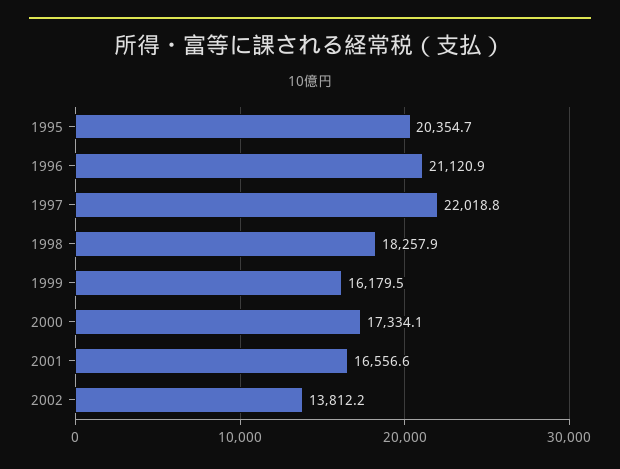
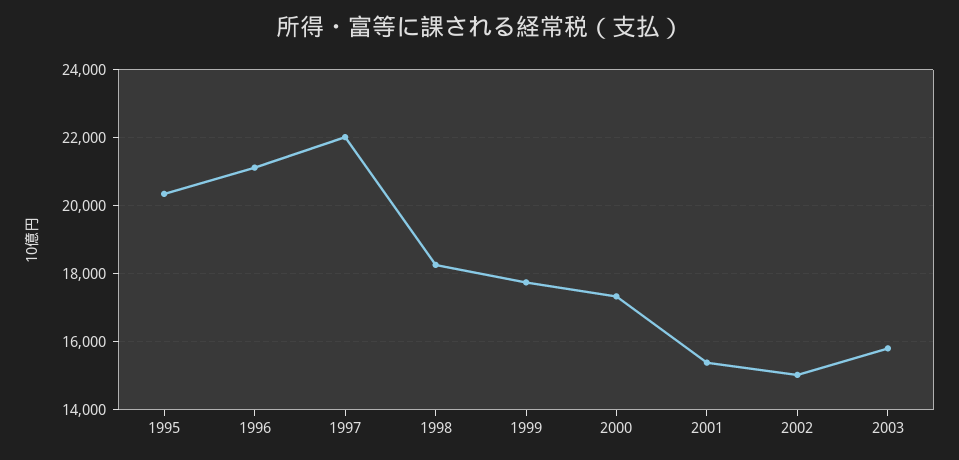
1999: 16179.5 -> 17800
2001: 16556.6 -> 15400
2002: 13812.2 -> 15000
2003: none -> 15800

